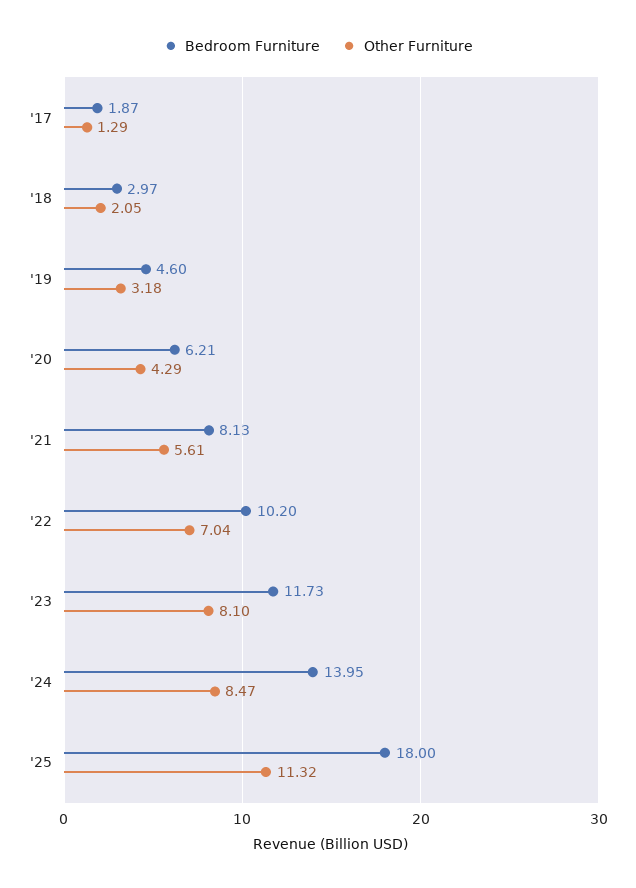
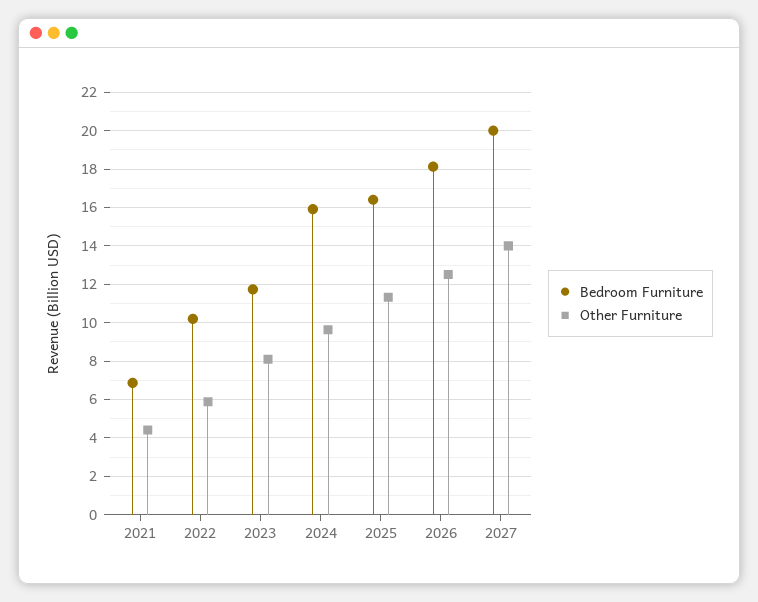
Bedroom Furniture, '17: 1.87 -> none
Other Furniture, '17: 1.29 -> none
Bedroom Furniture, '18: 2.97 -> none
Other Furniture, '18: 2.05 -> none
Bedroom Furniture, '19: 4.6 -> none
Other Furniture, '19: 3.18 -> none
Bedroom Furniture, '20: 6.21 -> none
Other Furniture, '20: 4.29 -> none
Bedroom Furniture, '21: 8.13 -> 7
Other Furniture, '21: 5.61 -> 4.5
Other Furniture, '22: 7.04 -> 6
Bedroom Furniture, '24: 13.95 -> 16
Other Furniture, '24: 8.47 -> 9.5
Bedroom Furniture, '25: 18 -> 16.5
Bedroom Furniture, 2026: none -> 18
Other Furniture, 2026: none -> 12.5
Bedroom Furniture, 2027: none -> 20
Other Furniture, 2027: none -> 14

